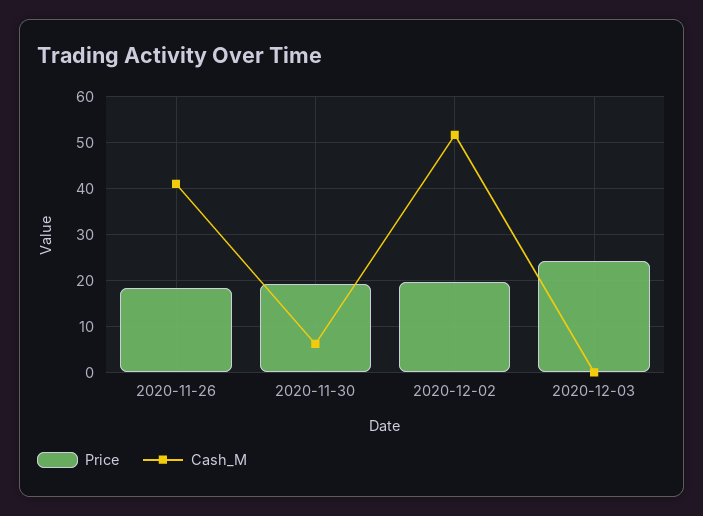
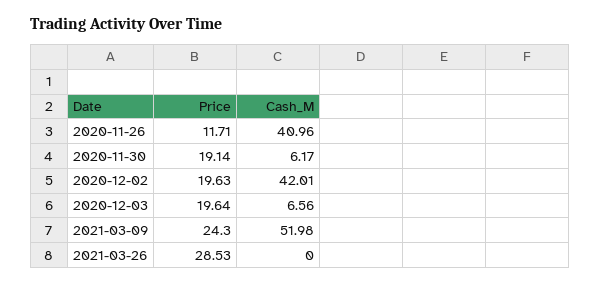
Price, 2020-11-26: 18 -> 11.71
Cash_M, 2020-12-02: 52 -> 42.01
Price, 2020-12-03: 24 -> 19.64
Cash_M, 2020-12-03: 0 -> 6.56
Price, 2021-03-09: none -> 24.3
Cash_M, 2021-03-09: none -> 51.98
Price, 2021-03-26: none -> 28.53
Cash_M, 2021-03-26: none -> 0

